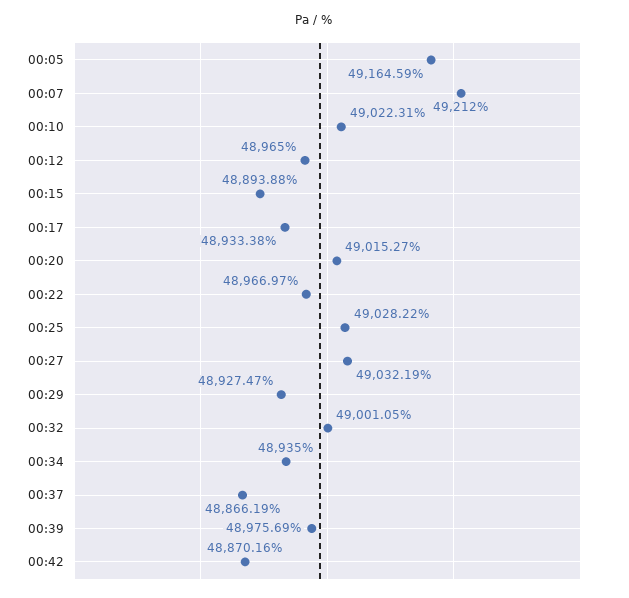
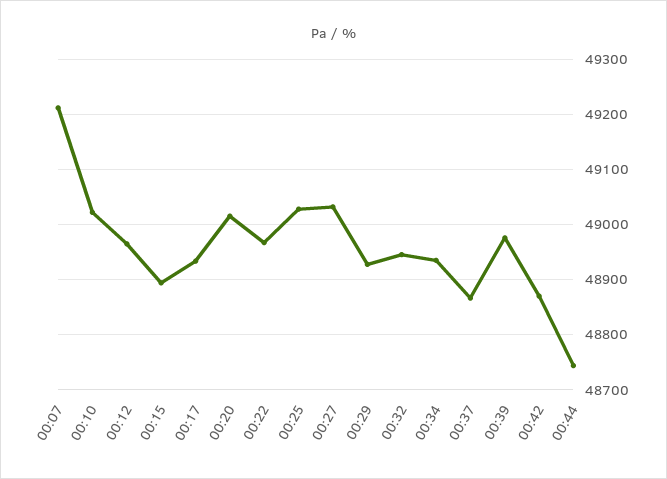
00:05: 49164.59 -> none
00:32: 49001.05 -> 48940
00:44: none -> 48740

